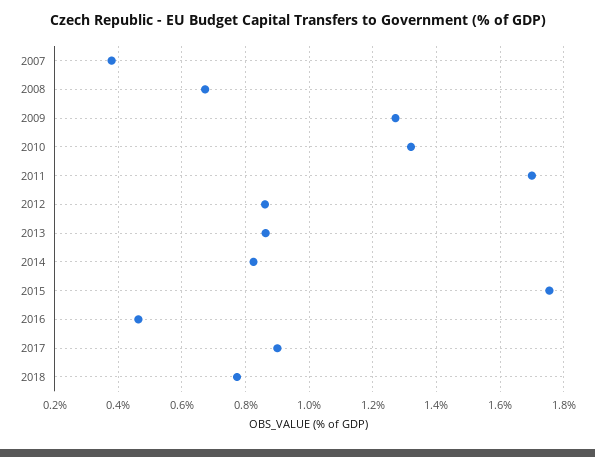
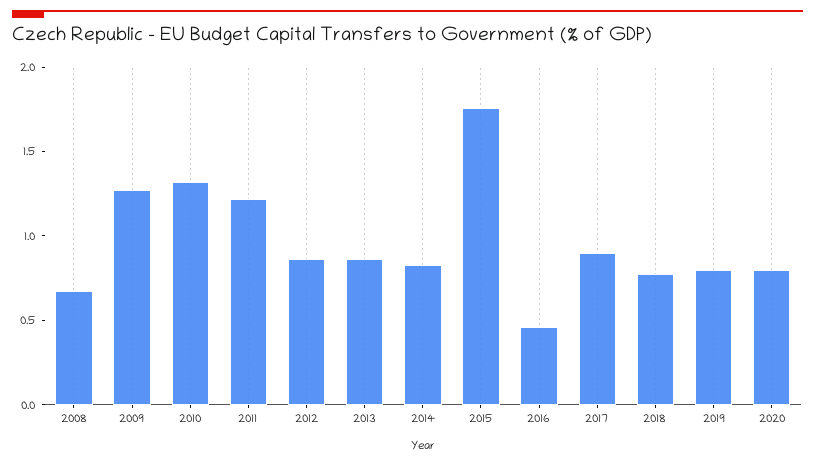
2007: 0.38 -> none
2011: 1.7 -> 1.2
2019: none -> 0.8
2020: none -> 0.8

